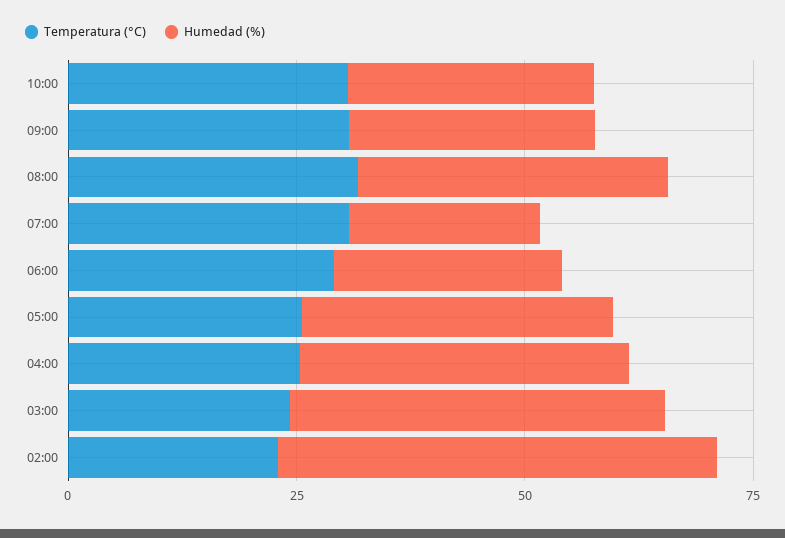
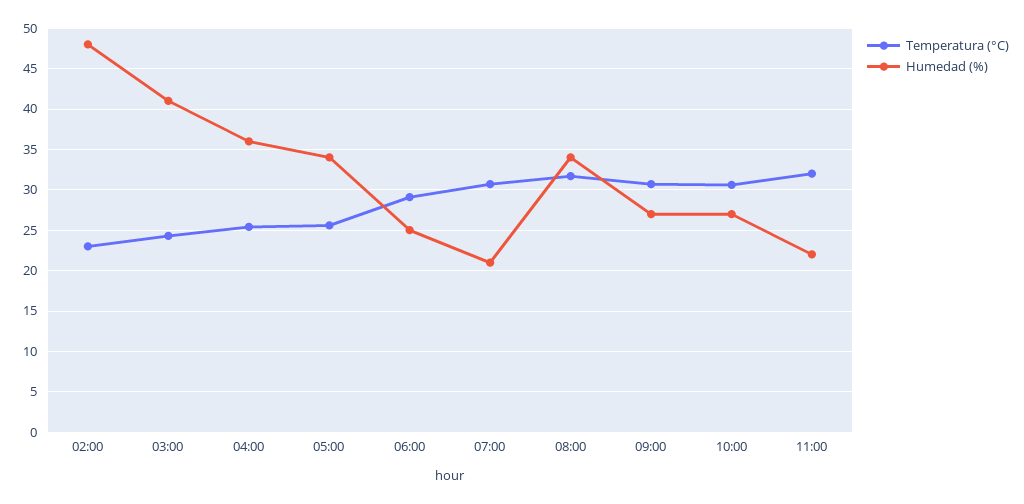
Temperatura (°C), 11:00: none -> 32
Humedad (%), 11:00: none -> 22

